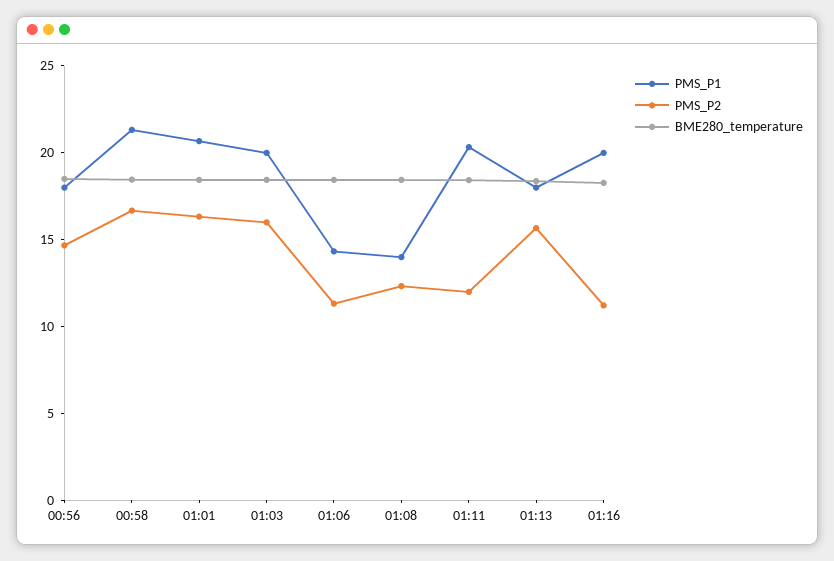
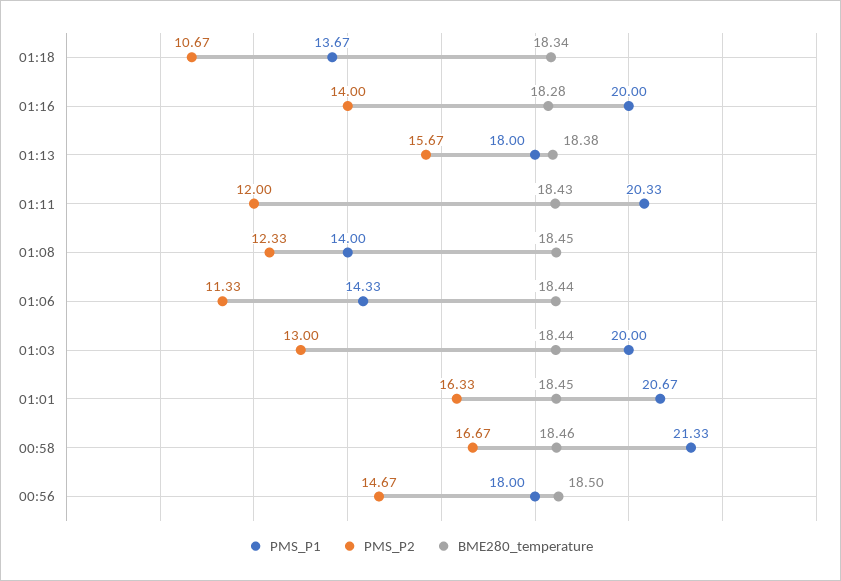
PMS_P2, 01:03: 16 -> 13
PMS_P2, 01:16: 11 -> 14
PMS_P1, 01:18: none -> 13.67
PMS_P2, 01:18: none -> 10.67
BME280_temperature, 01:18: none -> 18.34

